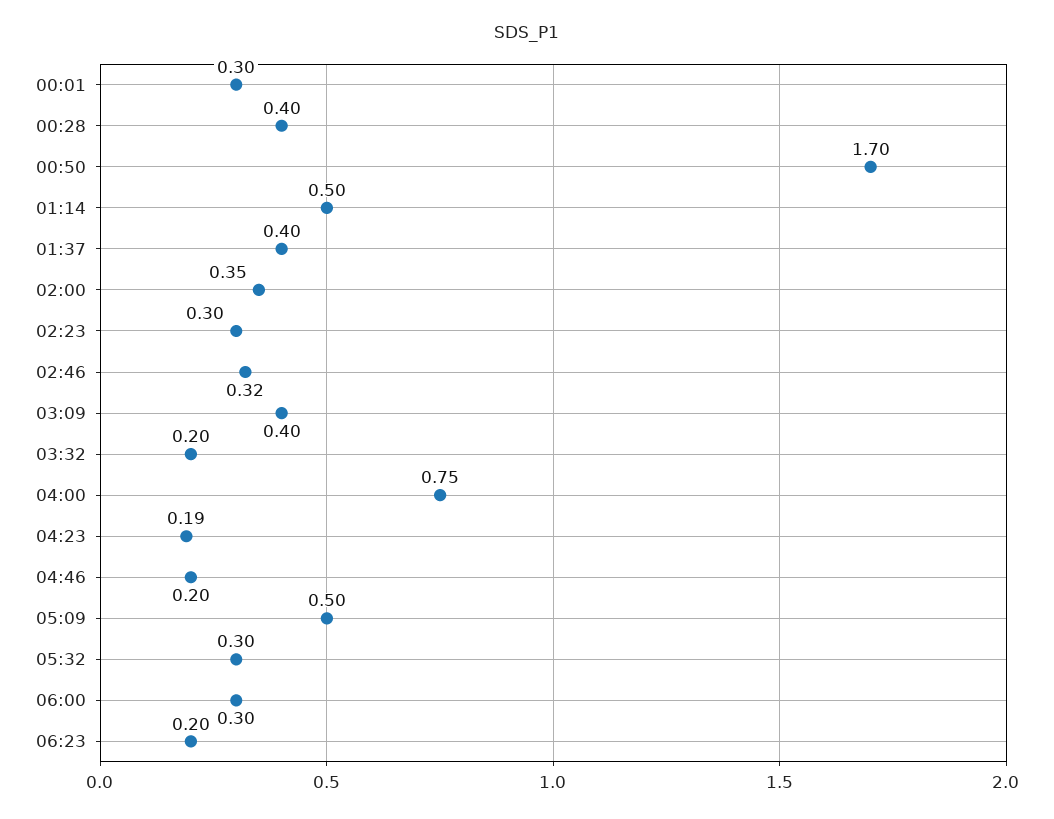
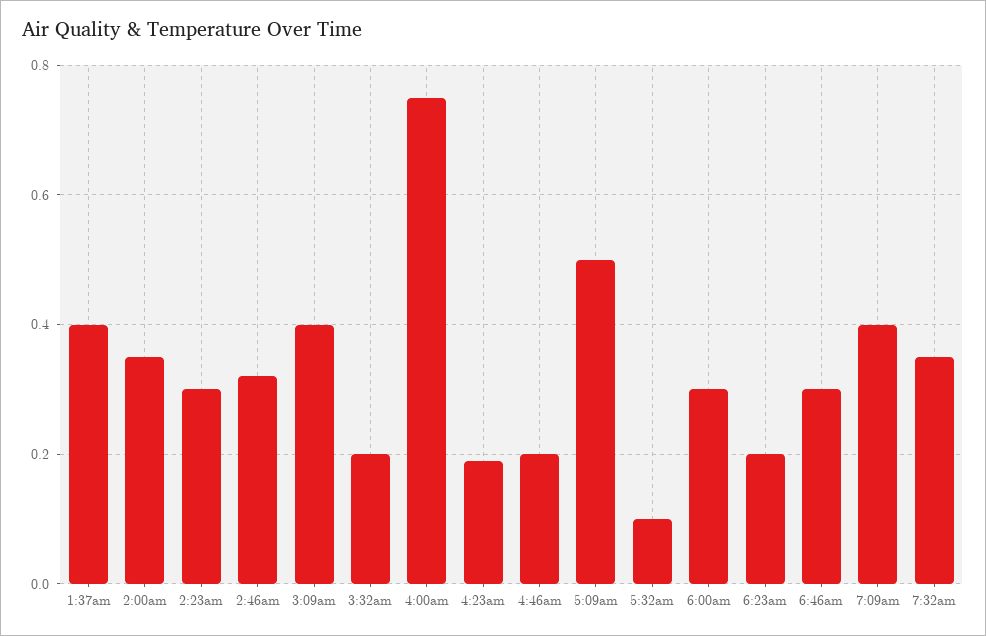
00:01: 0.3 -> none
00:28: 0.4 -> none
00:50: 1.7 -> none
01:14: 0.5 -> none
05:32: 0.3 -> 0.1
6:46am: none -> 0.3
7:09am: none -> 0.4
7:32am: none -> 0.35

